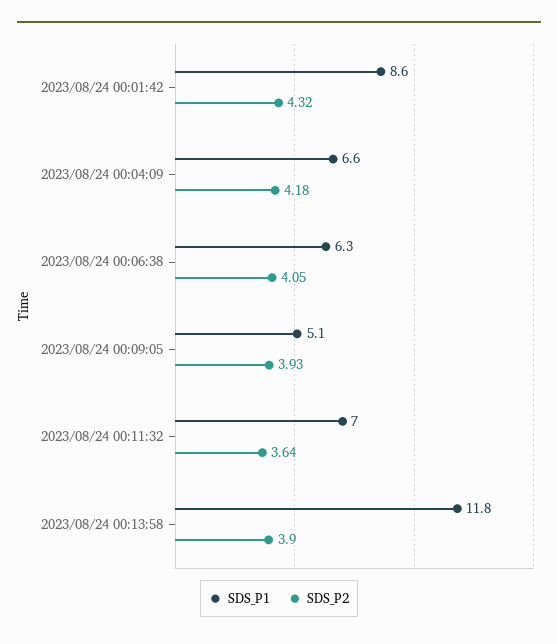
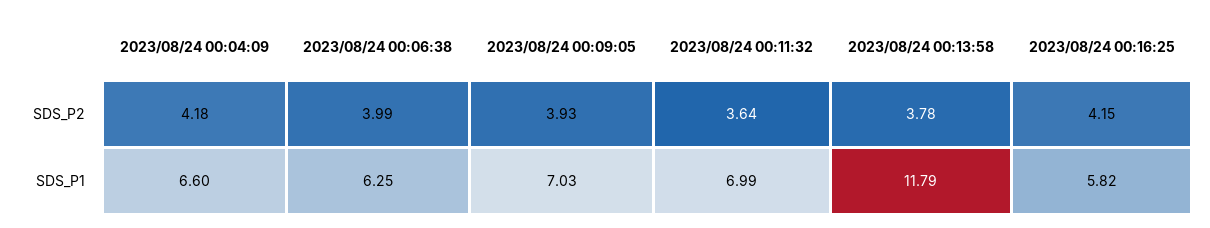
SDS_P1, 2023/08/24 00:01:42: 8.6 -> none
SDS_P2, 2023/08/24 00:01:42: 4.32 -> none
SDS_P2, 2023/08/24 00:06:38: 4.05 -> 3.99
SDS_P1, 2023/08/24 00:09:05: 5.1 -> 7.03
SDS_P2, 2023/08/24 00:13:58: 3.9 -> 3.78
SDS_P2, 2023/08/24 00:16:25: none -> 4.15
SDS_P1, 2023/08/24 00:16:25: none -> 5.82

